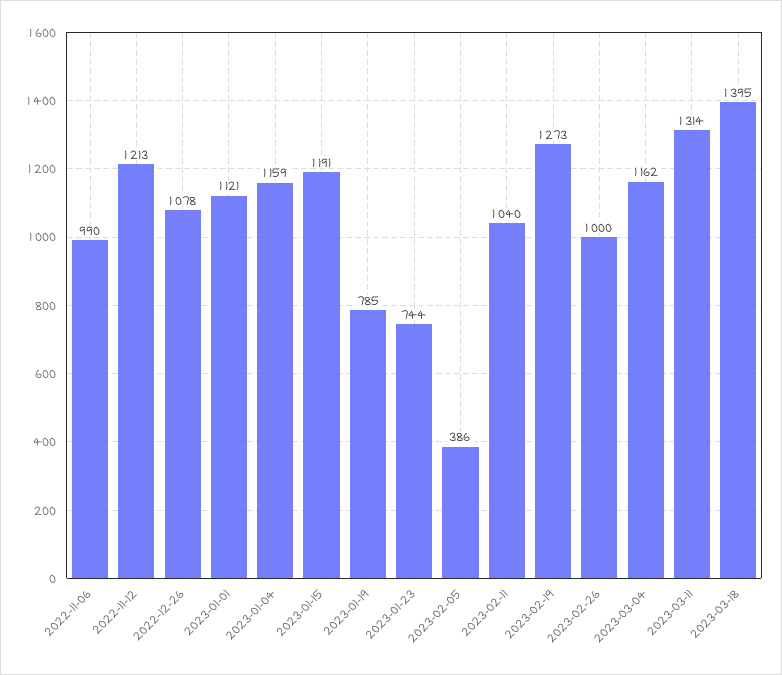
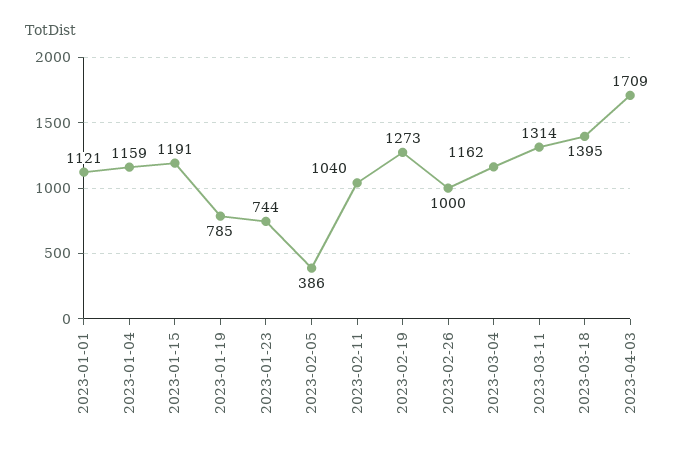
2022-11-06: 990 -> none
2022-11-12: 1213 -> none
2022-12-26: 1078 -> none
2023-04-03: none -> 1709

